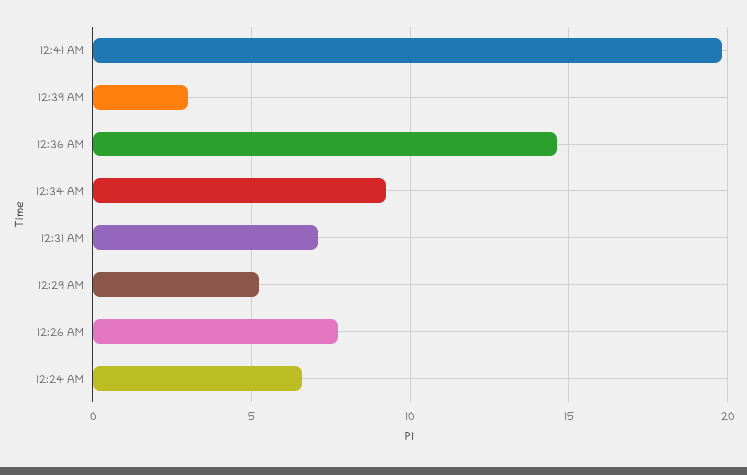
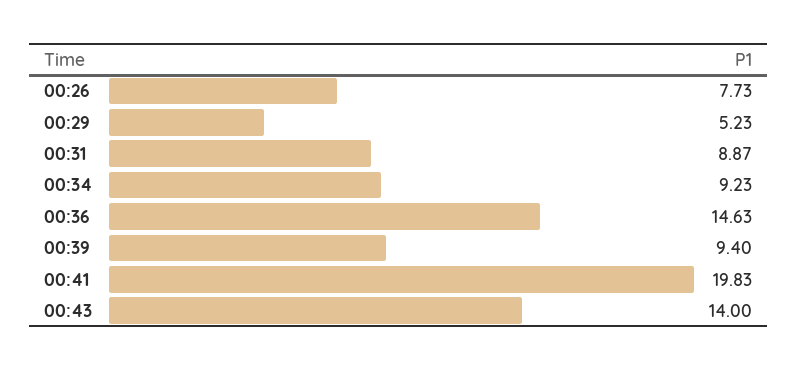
12:39 AM: 3 -> 9.4
12:31 AM: 7 -> 8.87
12:24 AM: 6.5 -> none
00:43: none -> 14

